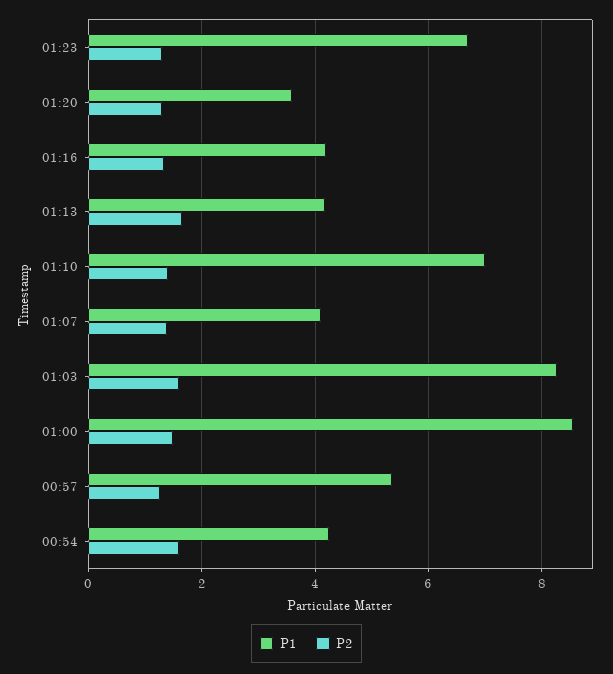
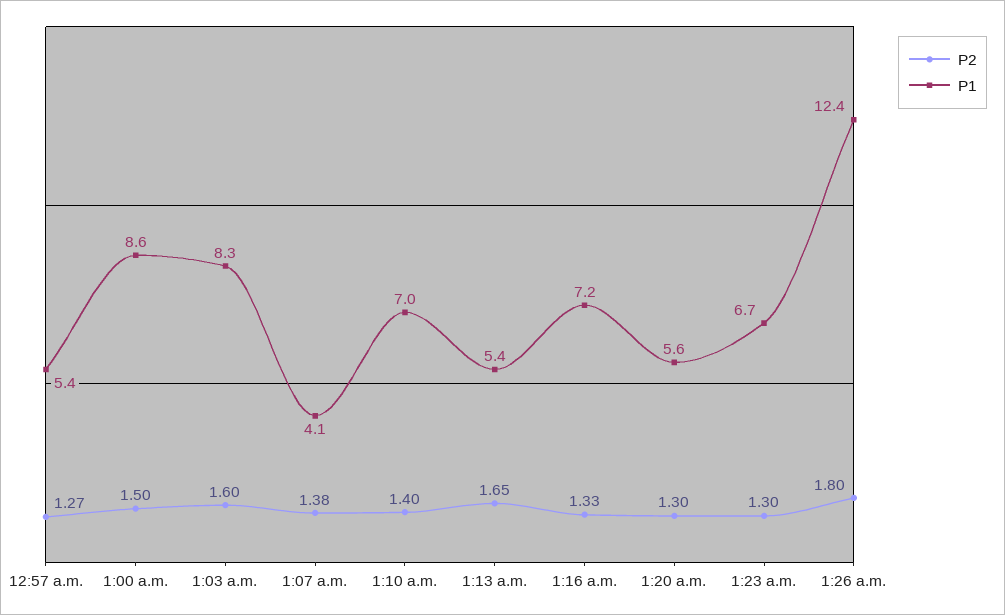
P1, 01:20: 3.6 -> 5.6
P1, 01:16: 4.2 -> 7.2
P1, 01:13: 4.2 -> 5.4
P1, 00:54: 4.2 -> none
P2, 00:54: 1.6 -> none
P2, 1:26 a.m.: none -> 1.8
P1, 1:26 a.m.: none -> 12.4

